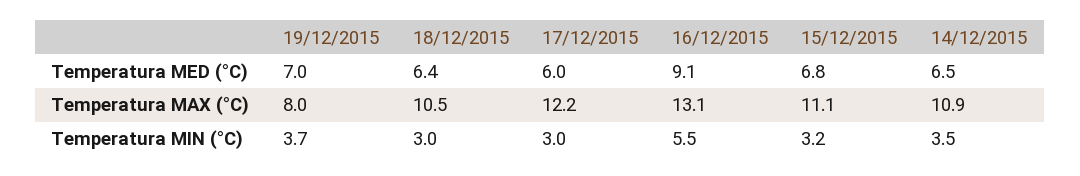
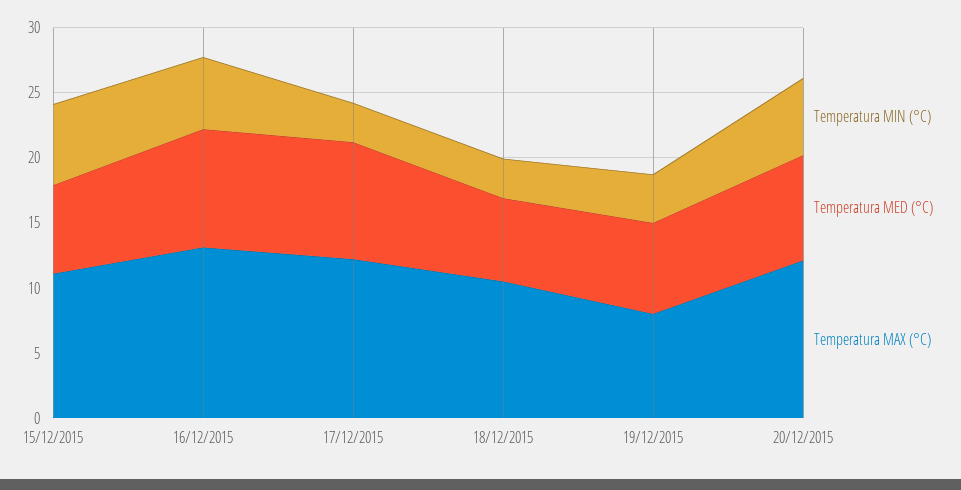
Temperatura MED (°C), 17/12/2015: 6 -> 9
Temperatura MED (°C), 14/12/2015: 6.5 -> none
Temperatura MAX (°C), 14/12/2015: 10.9 -> none
Temperatura MIN (°C), 15/12/2015: 3.2 -> 6
Temperatura MIN (°C), 14/12/2015: 3.5 -> none
Temperatura MIN (°C), 20/12/2015: none -> 6
Temperatura MED (°C), 20/12/2015: none -> 8
Temperatura MAX (°C), 20/12/2015: none -> 12

